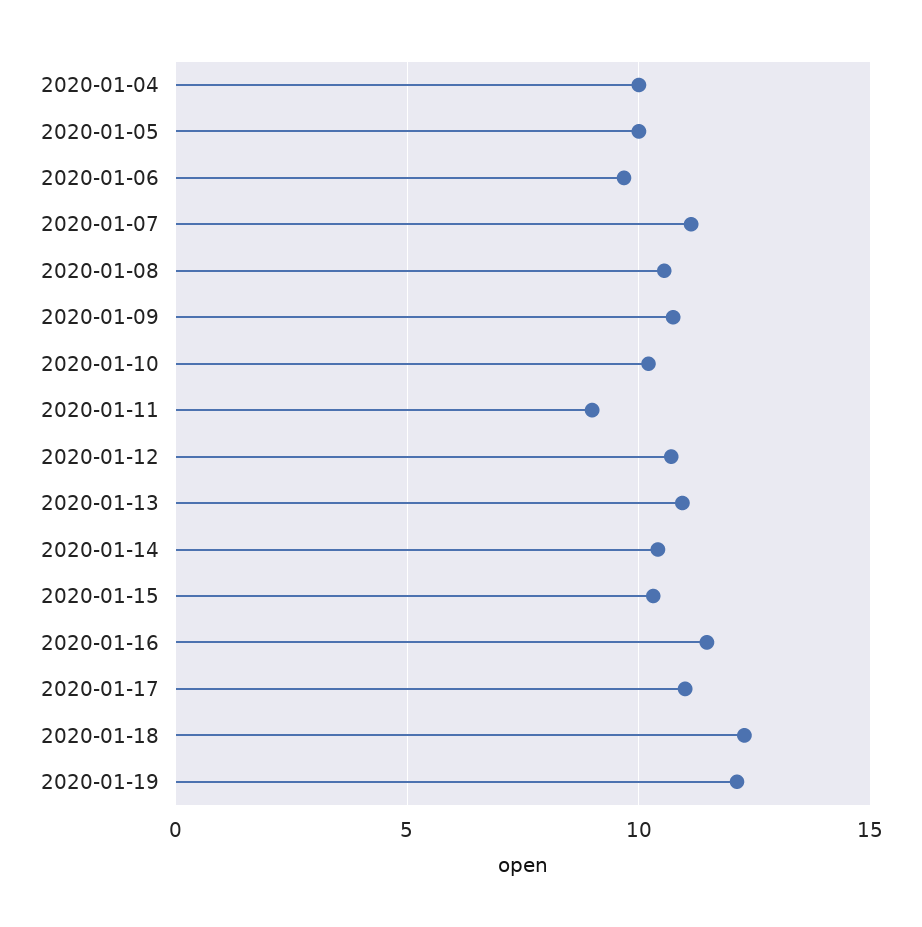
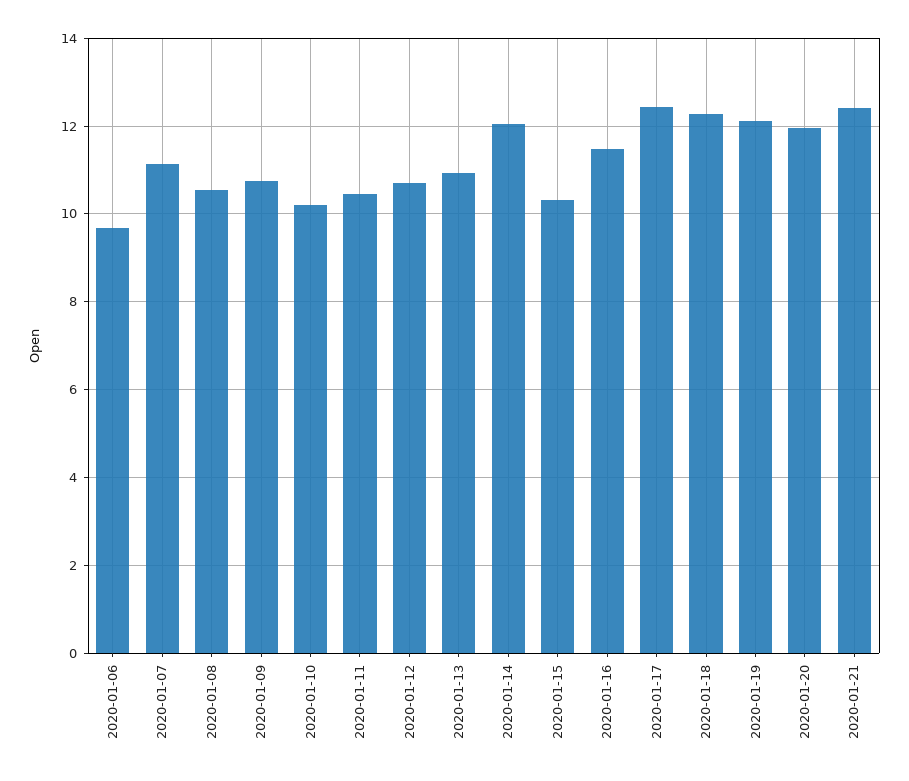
2020-01-04: 10 -> none
2020-01-05: 10 -> none
2020-01-11: 9 -> 10.4
2020-01-14: 10.5 -> 12
2020-01-17: 11 -> 12.4
2020-01-20: none -> 12
2020-01-21: none -> 12.4

